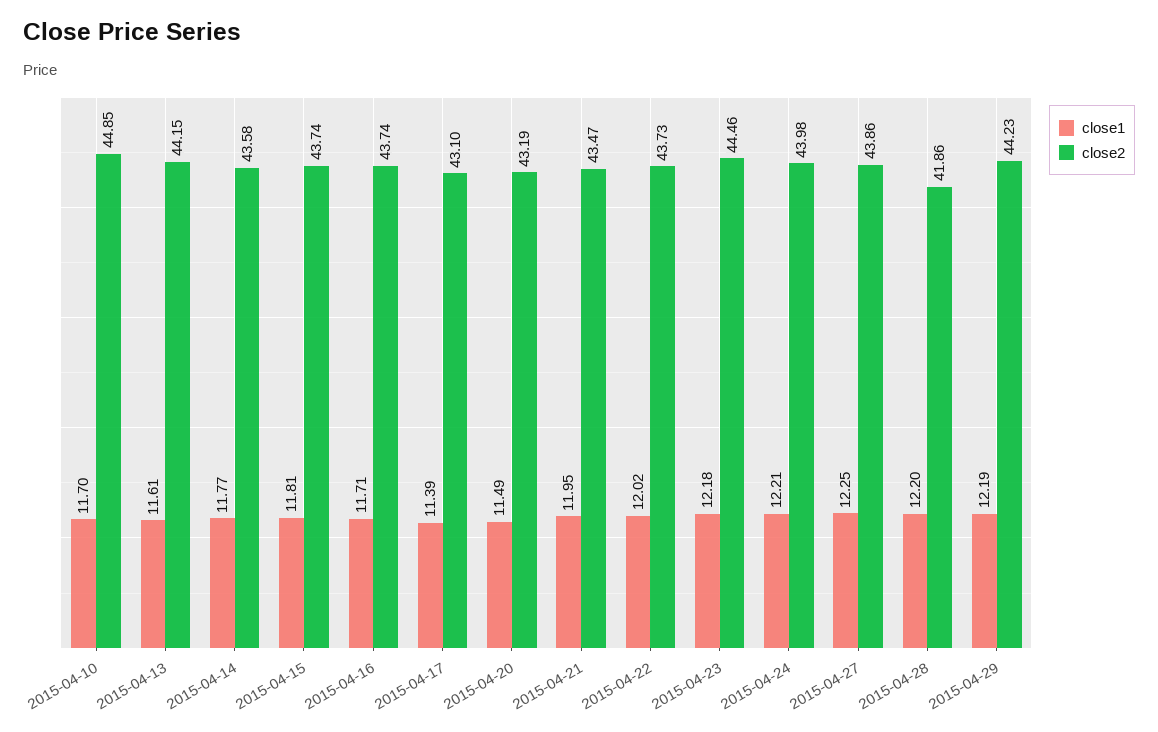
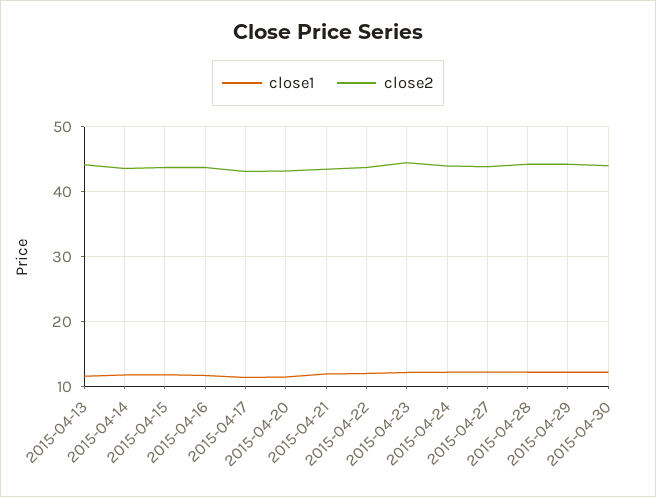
close1, 2015-04-10: 11.7 -> none
close2, 2015-04-10: 44.85 -> none
close2, 2015-04-28: 41.86 -> 44
close1, 2015-04-30: none -> 12
close2, 2015-04-30: none -> 44

